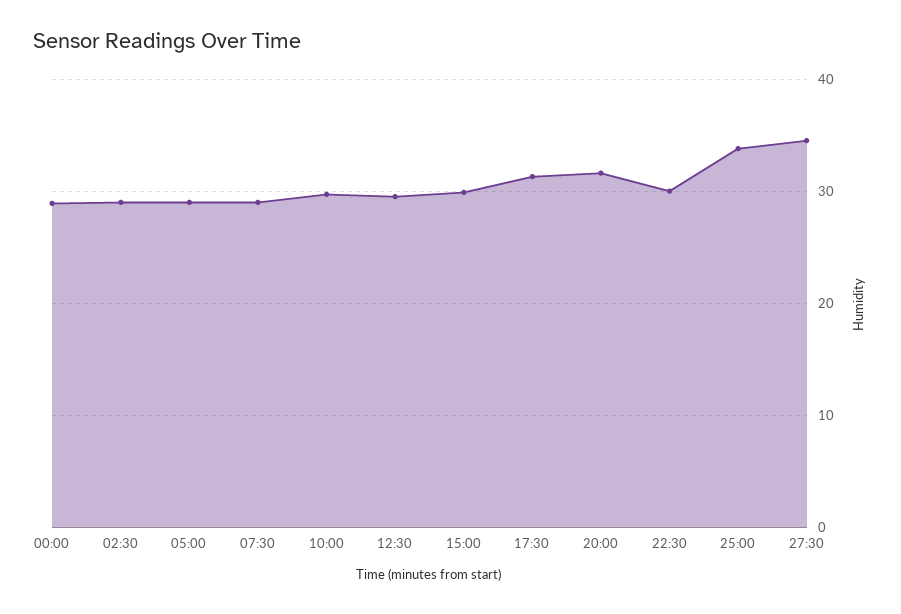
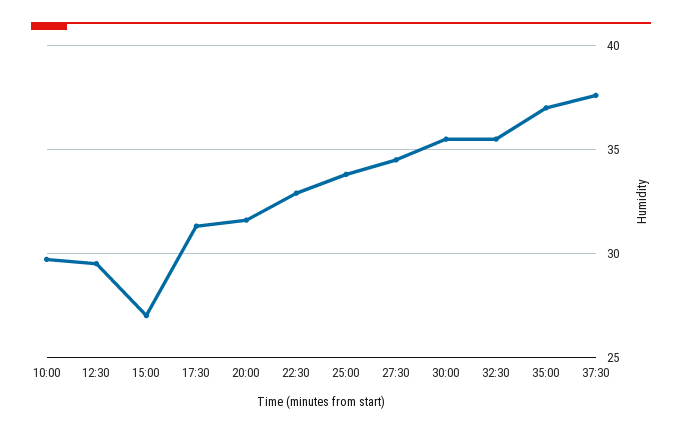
00:00: 29 -> none
02:30: 29 -> none
05:00: 29 -> none
07:30: 29 -> none
15:00: 30 -> 27
22:30: 30 -> 33
30:00: none -> 35.5
32:30: none -> 35.5
35:00: none -> 37
37:30: none -> 37.5

